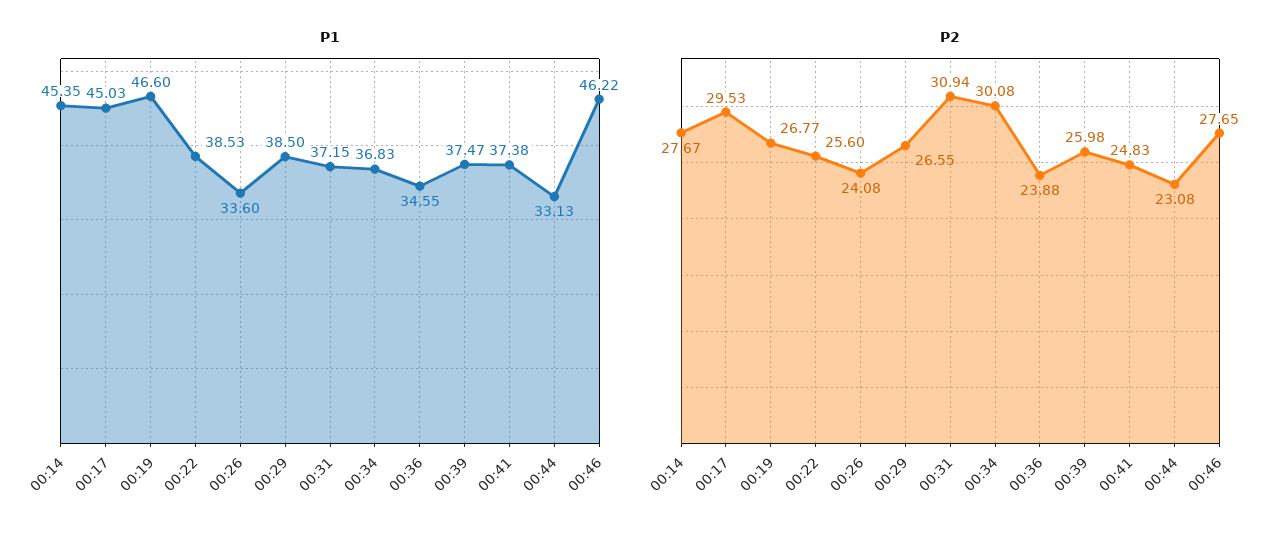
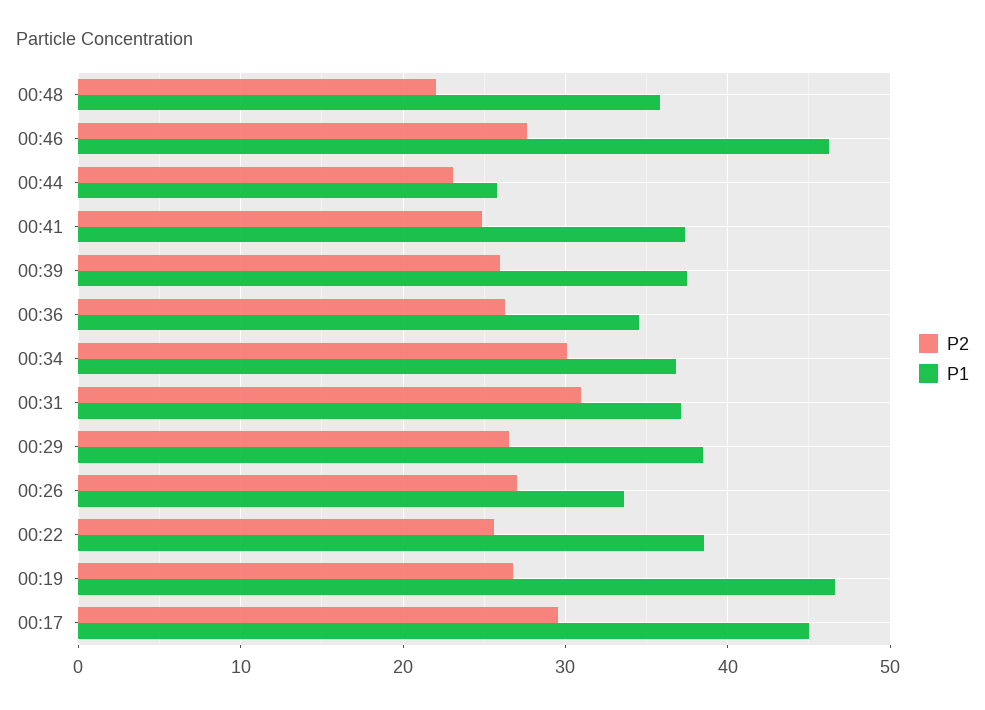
P1, 00:14: 45.35 -> none
P1, 00:44: 33.13 -> 26
P2, 00:14: 27.67 -> none
P2, 00:26: 24.08 -> 27
P2, 00:36: 23.88 -> 26
P2, 00:48: none -> 22
P1, 00:48: none -> 36

